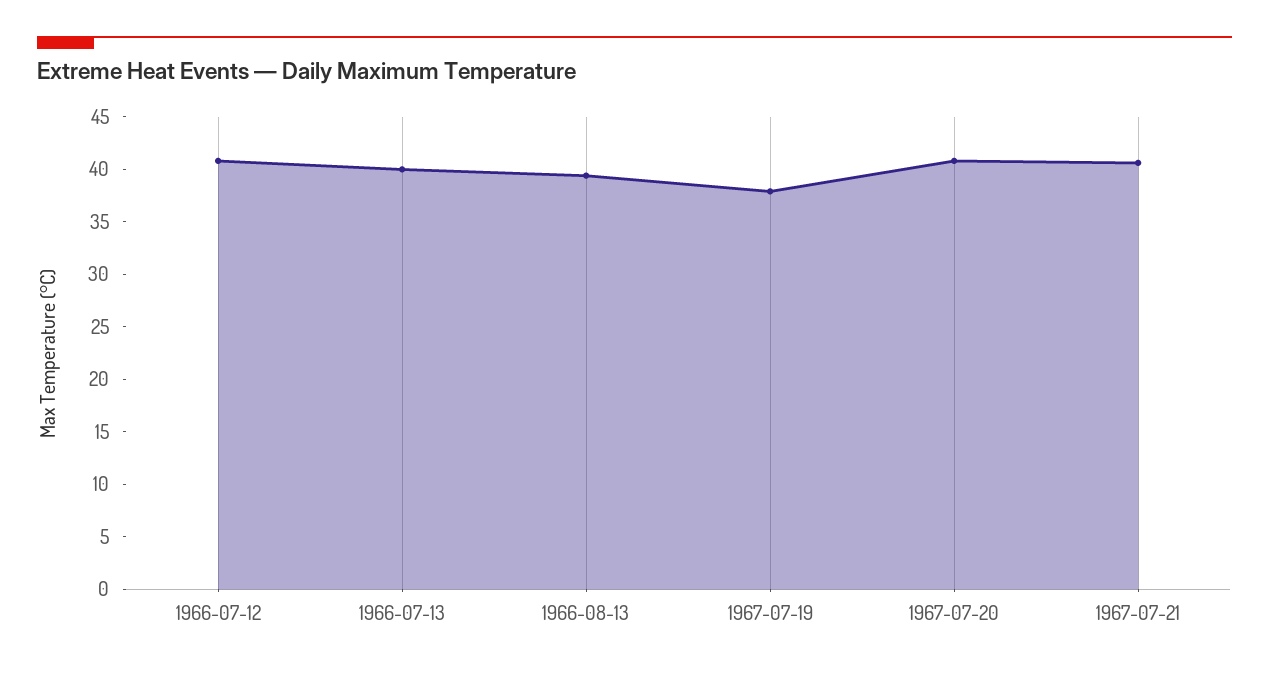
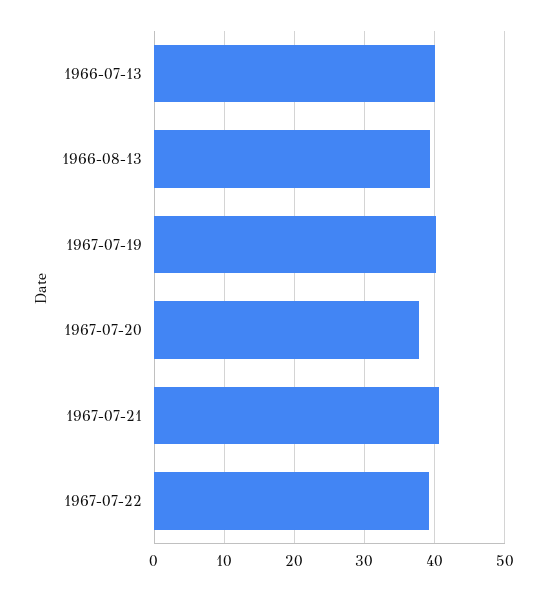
1966-07-12: 41 -> none
1967-07-19: 38 -> 40
1967-07-20: 41 -> 38
1967-07-22: none -> 39

